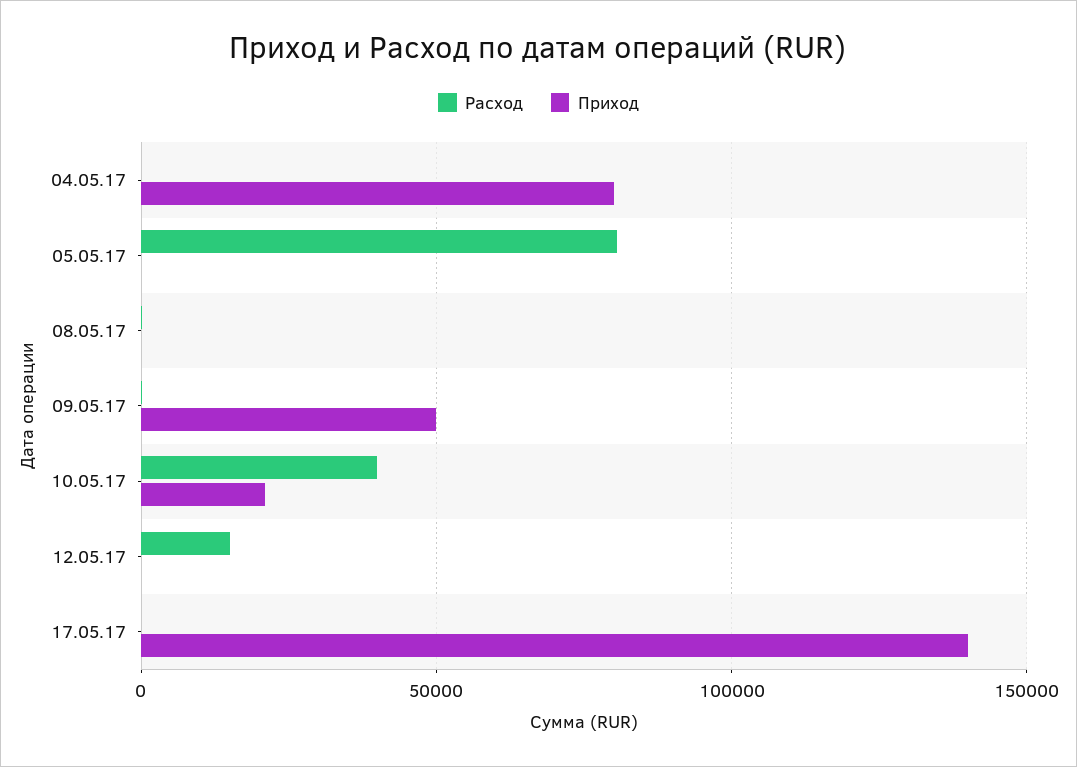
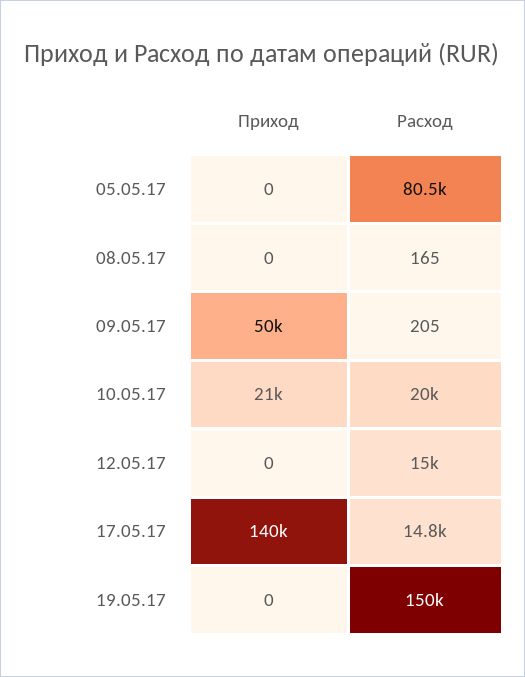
Расход, 04.05.17: 0 -> none
Приход, 04.05.17: 80000 -> none
Расход, 10.05.17: 40000 -> 20000
Расход, 17.05.17: 0 -> 14800
Приход, 19.05.17: none -> 0
Расход, 19.05.17: none -> 150000

